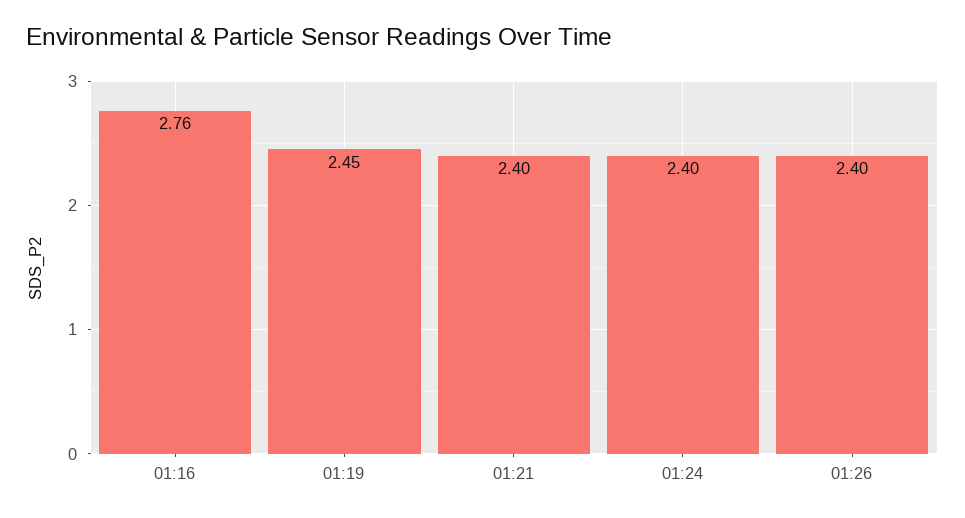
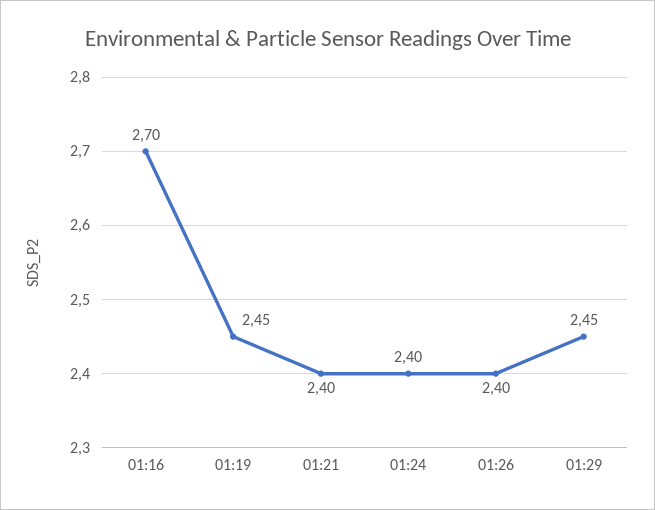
01:16: 2.76 -> 2.7
01:29: none -> 2.45

